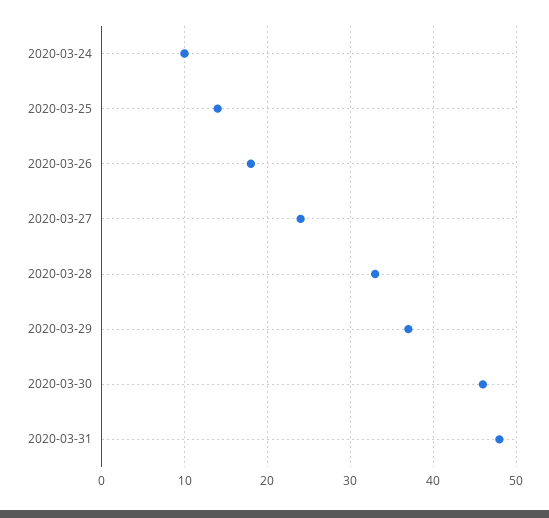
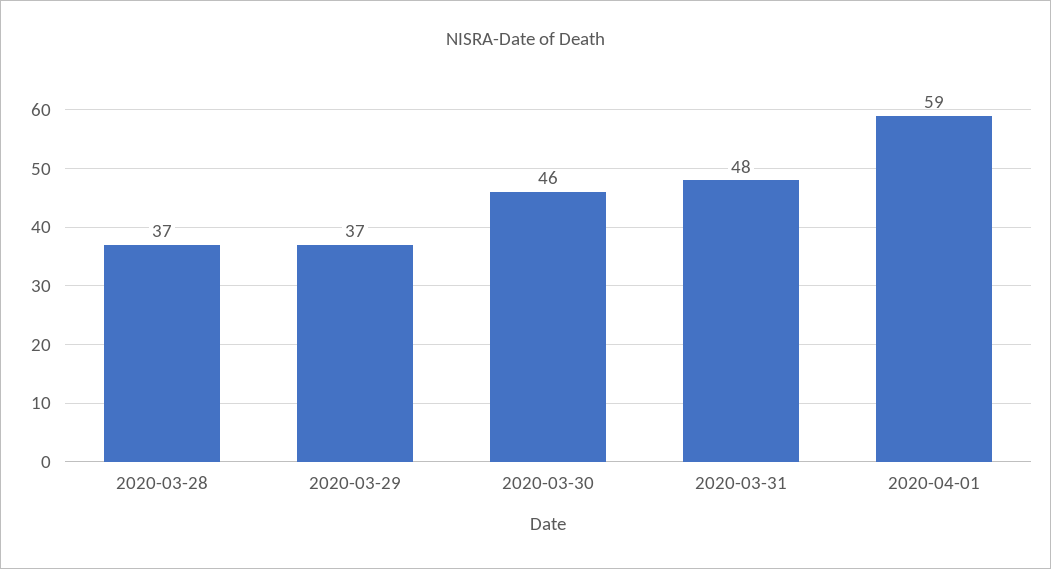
2020-03-24: 10 -> none
2020-03-25: 14 -> none
2020-03-26: 18 -> none
2020-03-27: 24 -> none
2020-03-28: 33 -> 37
2020-04-01: none -> 59

